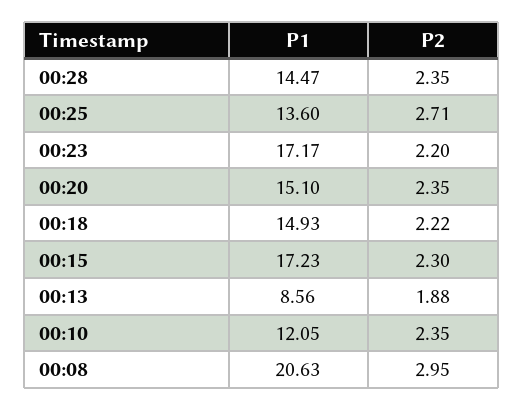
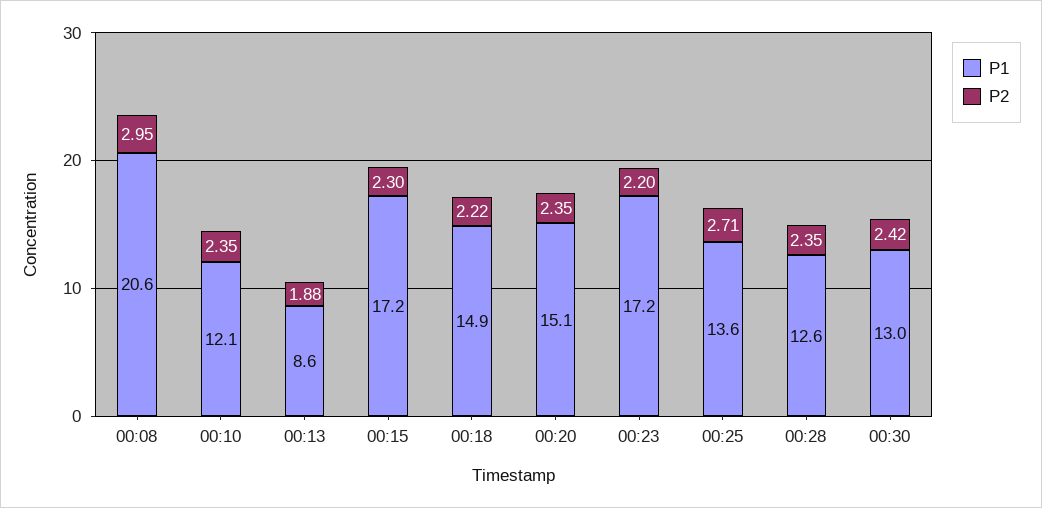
P1, 00:28: 14.47 -> 12.6
P1, 00:30: none -> 13
P2, 00:30: none -> 2.42

